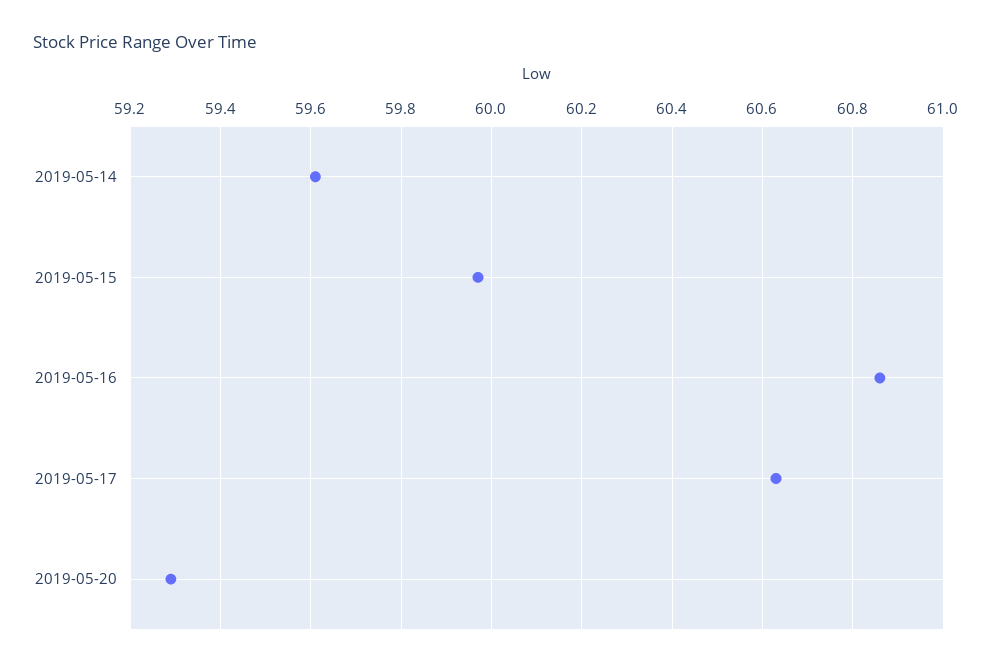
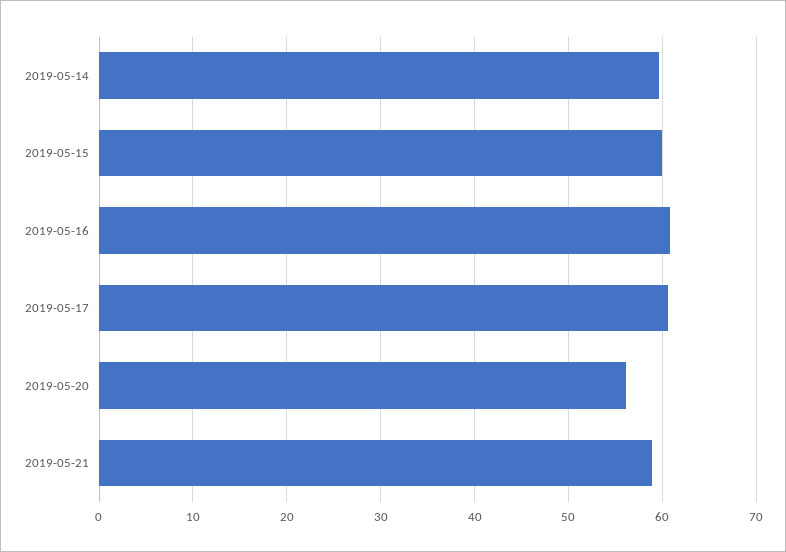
2019-05-20: 59.3 -> 56
2019-05-21: none -> 59

